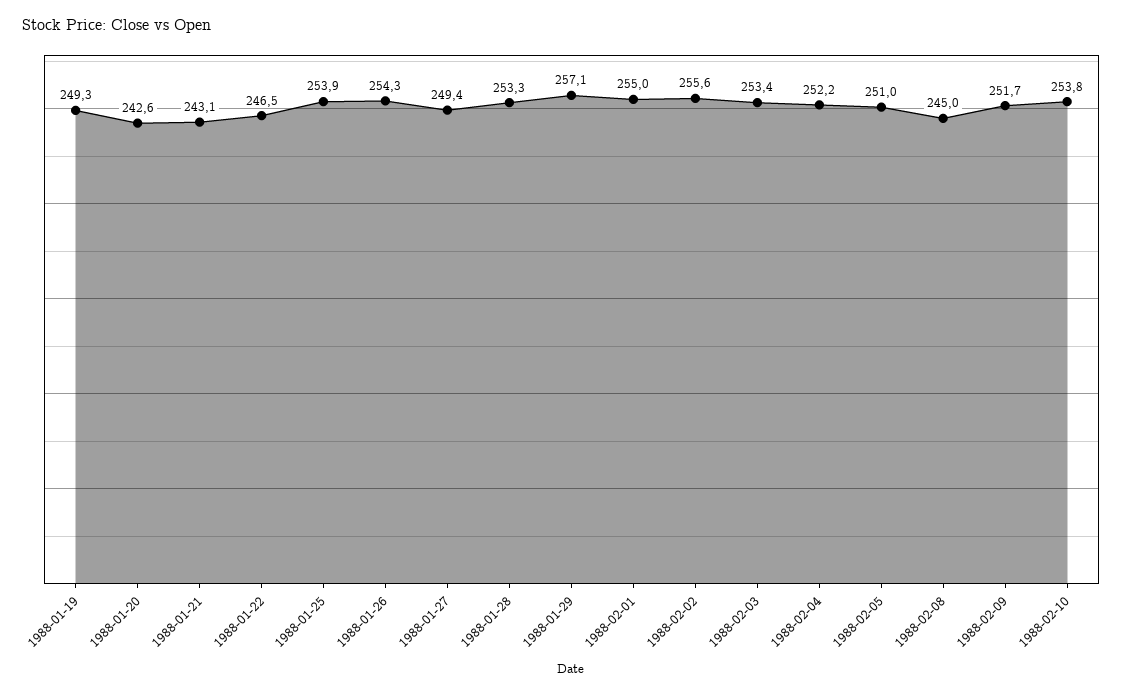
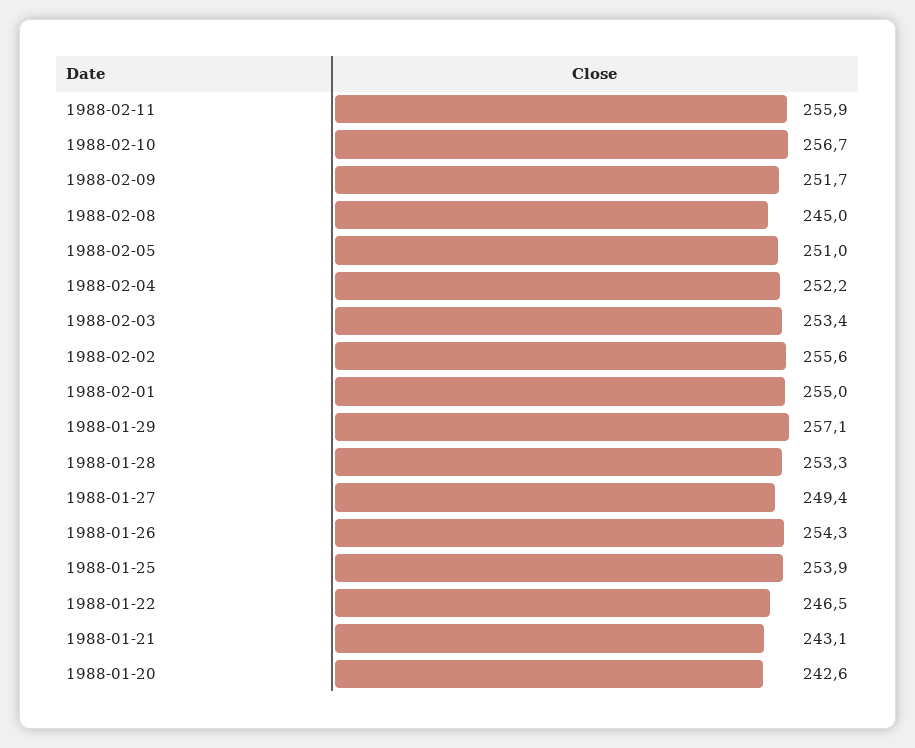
1988-01-19: 249.3 -> none
1988-02-10: 253.8 -> 256.7
1988-02-11: none -> 255.9

